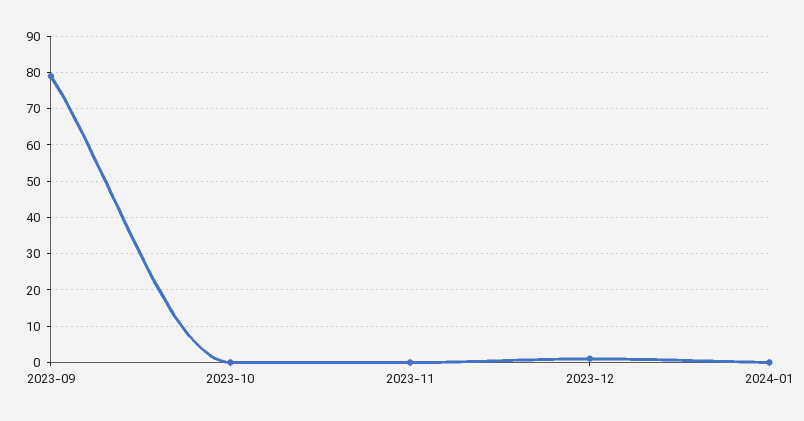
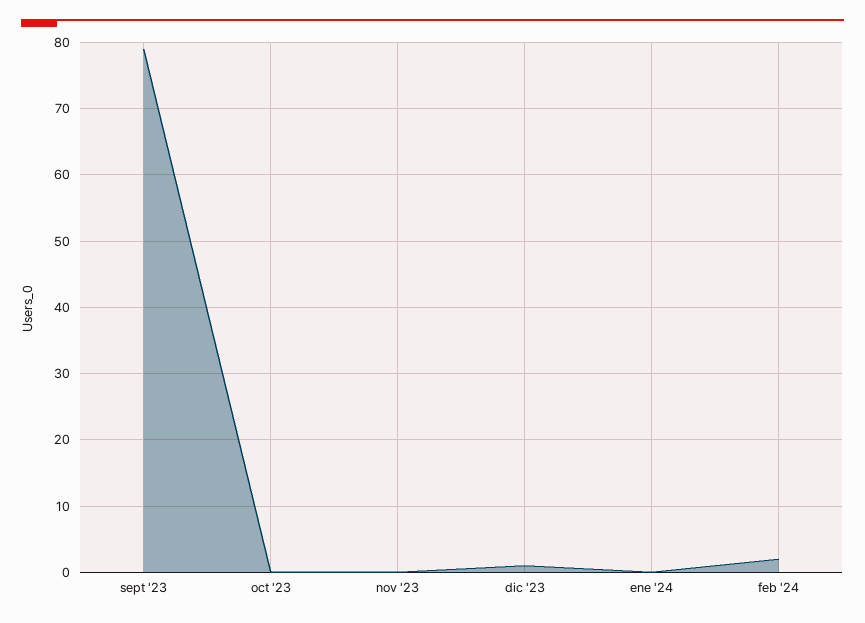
feb '24: none -> 2

